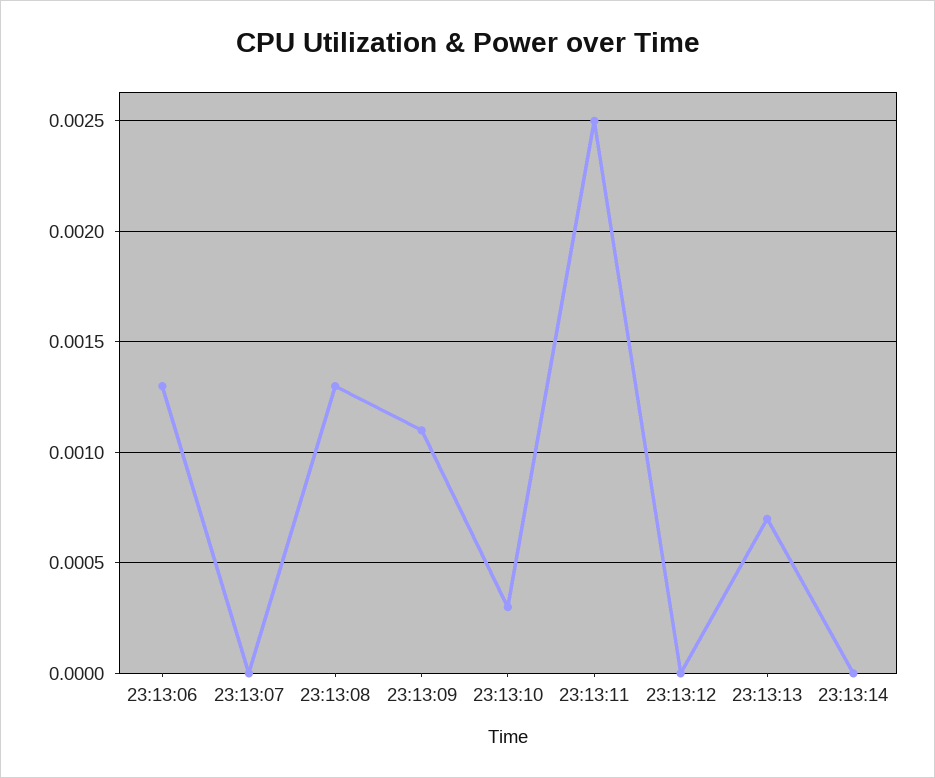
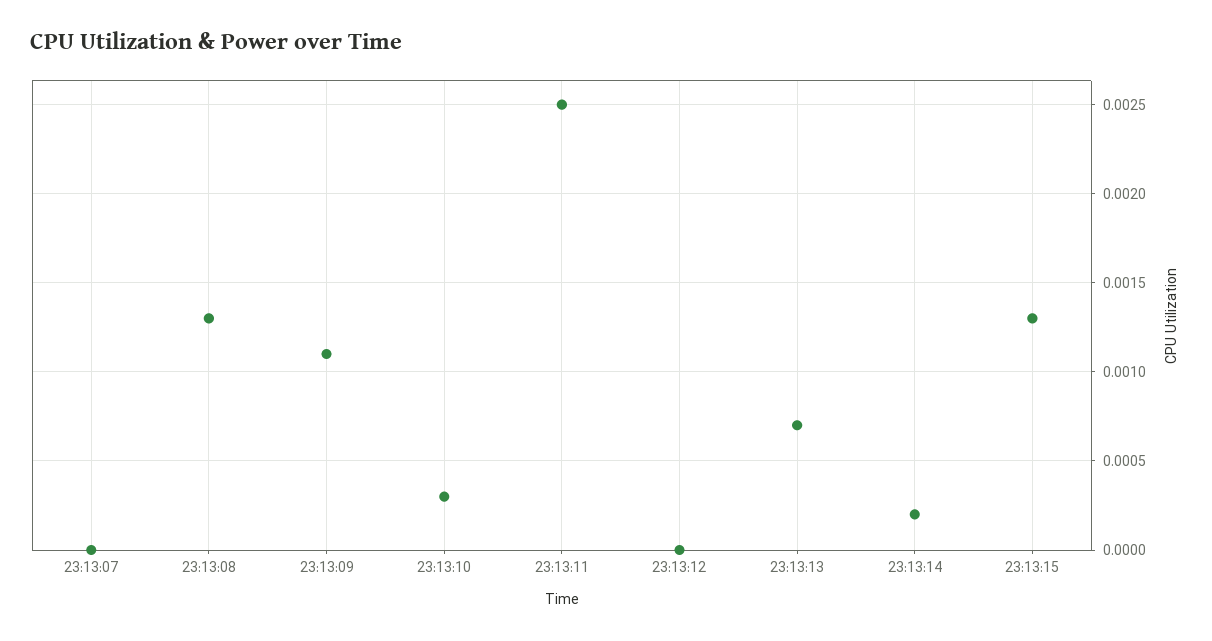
23:13:06: 0.0013 -> none
23:13:14: 0 -> 0.0002
23:13:15: none -> 0.0013

